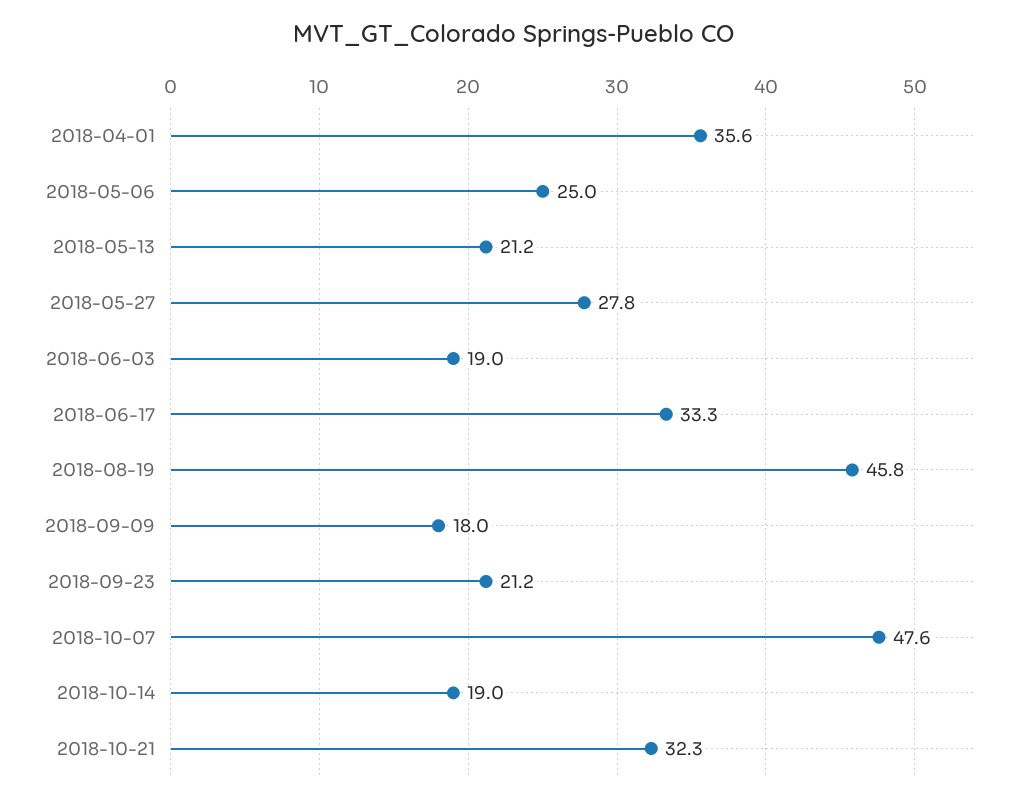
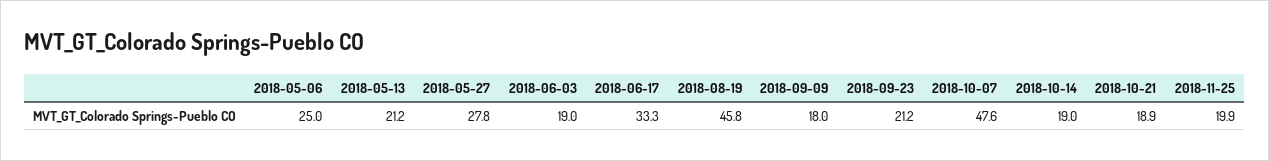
2018-04-01: 35.6 -> none
2018-10-21: 32.3 -> 18.9
2018-11-25: none -> 19.9

